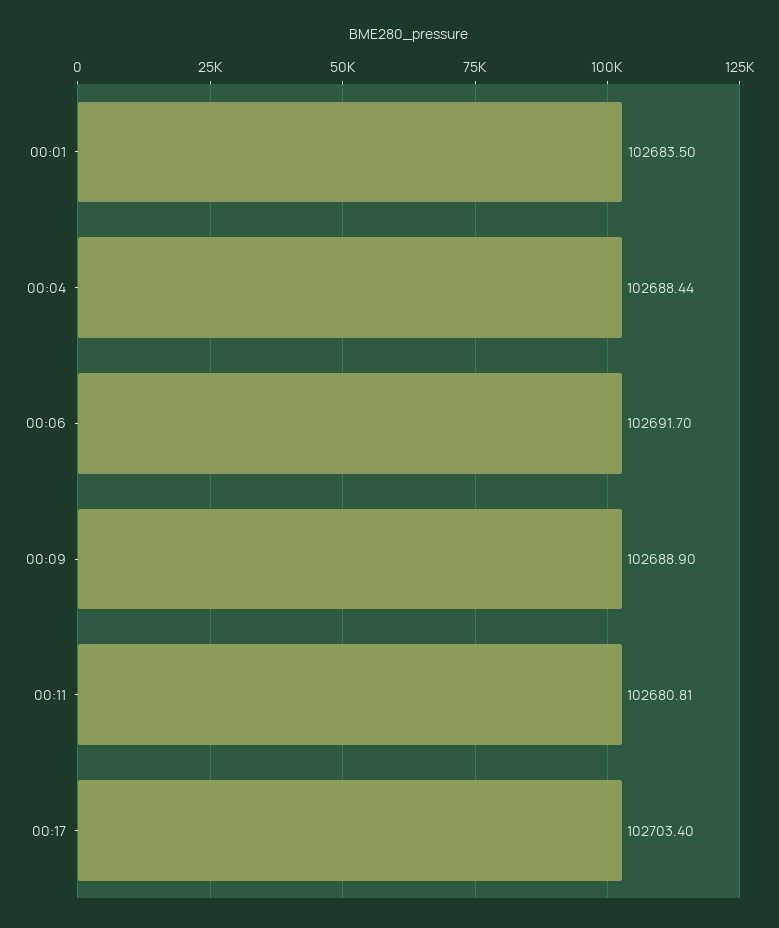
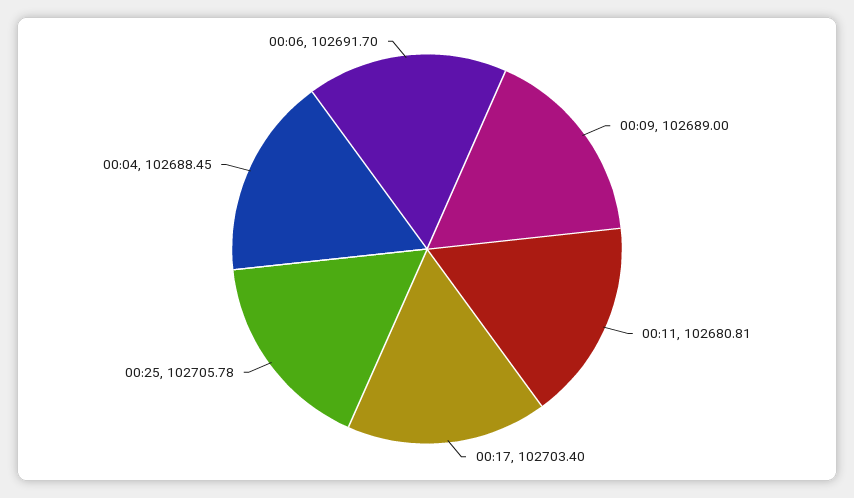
00:01: 102683.5 -> none
00:04: 102688.44 -> 102688.45
00:09: 102688.9 -> 102689
00:25: none -> 102705.78

